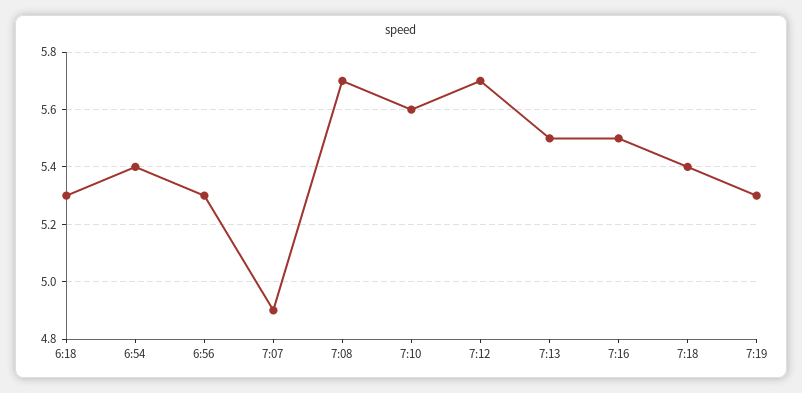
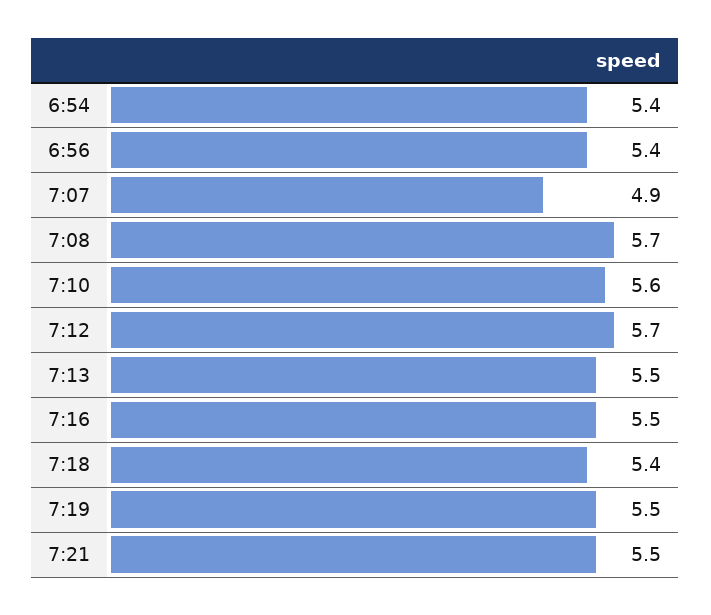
6:18: 5.3 -> none
6:56: 5.3 -> 5.4
7:19: 5.3 -> 5.5
7:21: none -> 5.5

